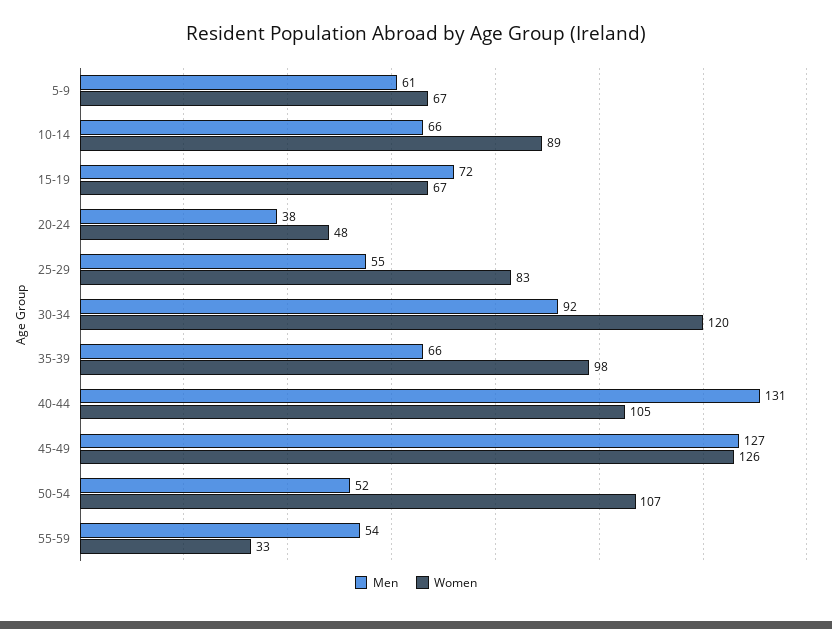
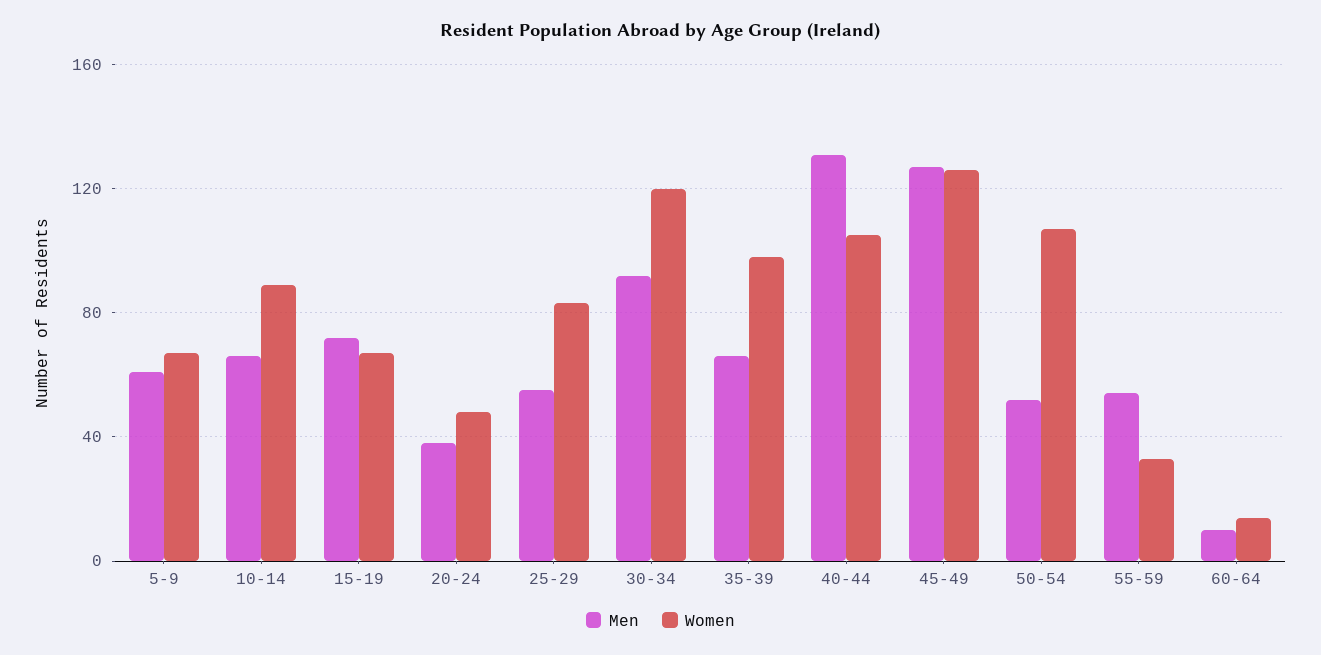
Men, 60-64: none -> 10
Women, 60-64: none -> 15

